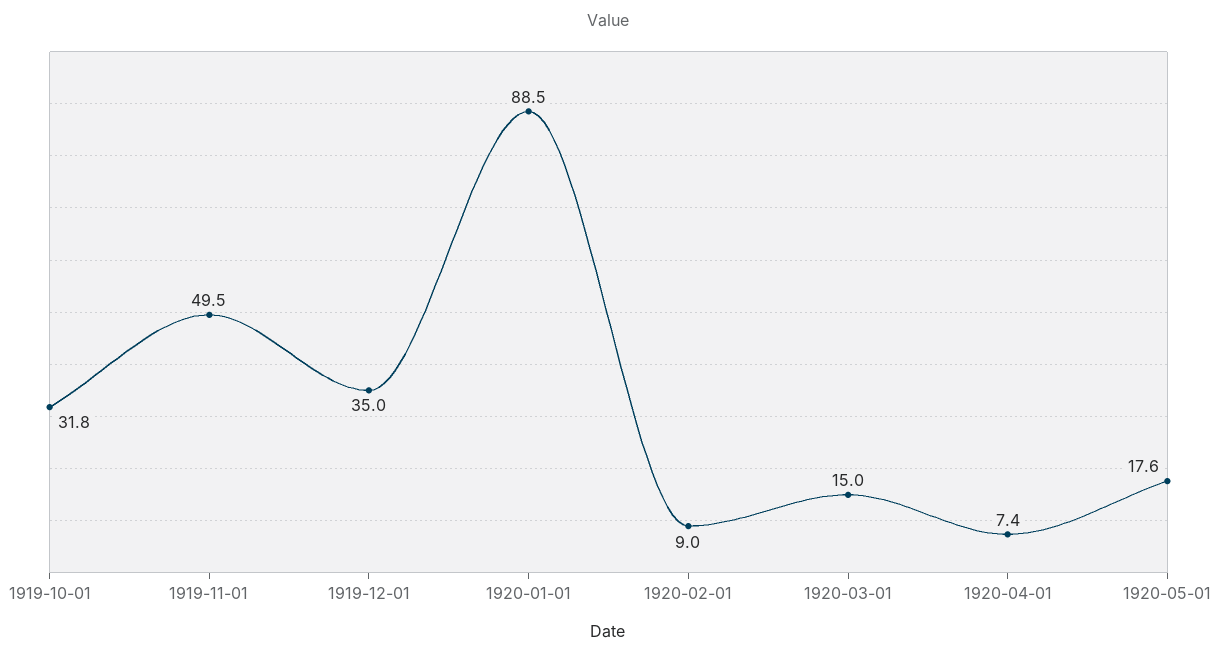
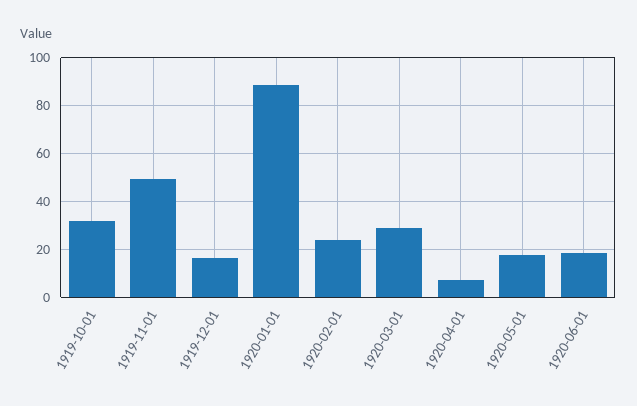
1919-12-01: 35 -> 15
1920-02-01: 9 -> 25
1920-03-01: 15 -> 30
1920-06-01: none -> 20

